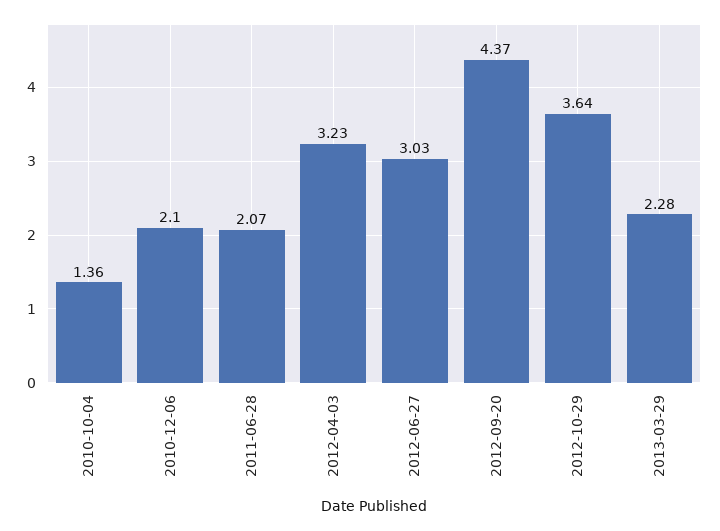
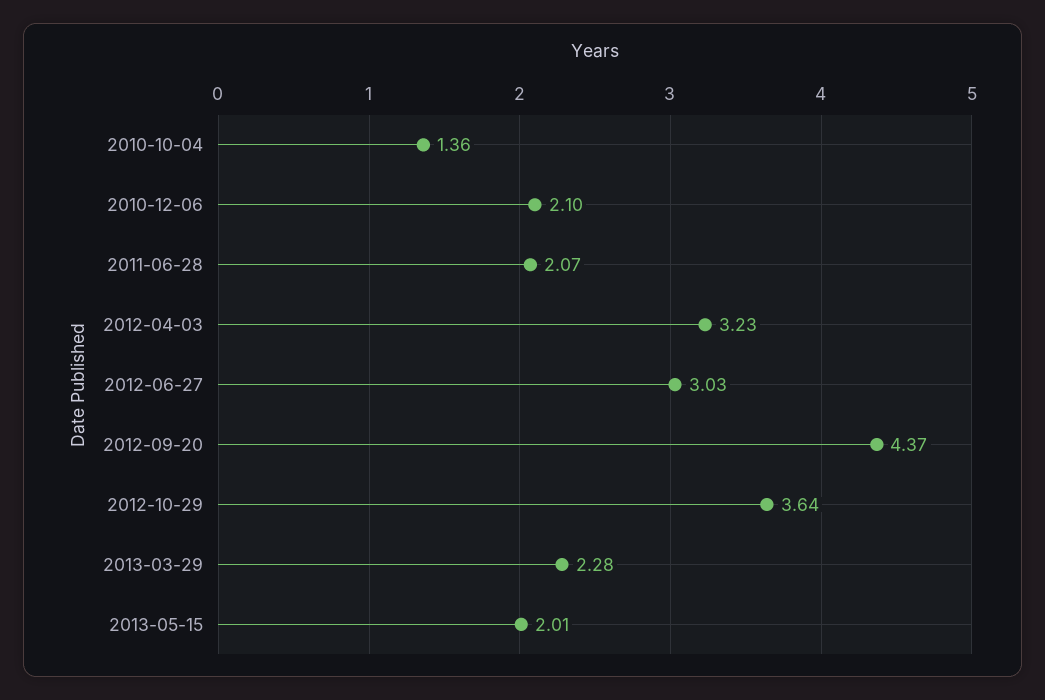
2013-05-15: none -> 2.01

